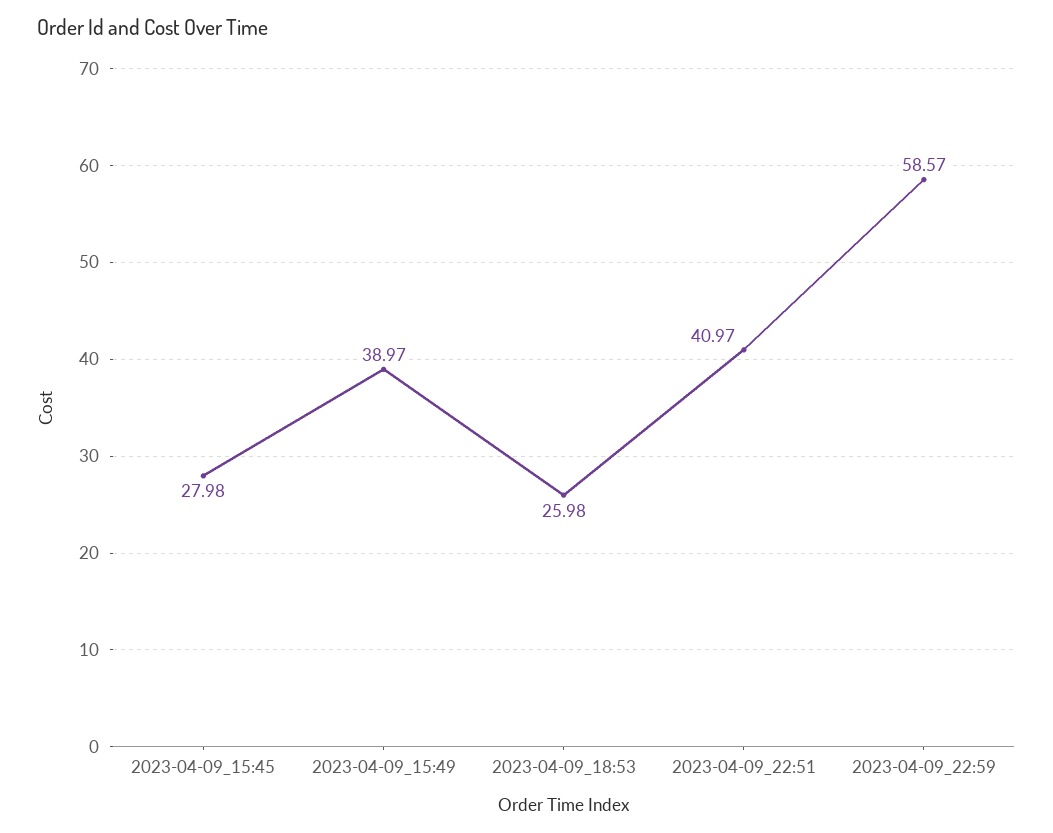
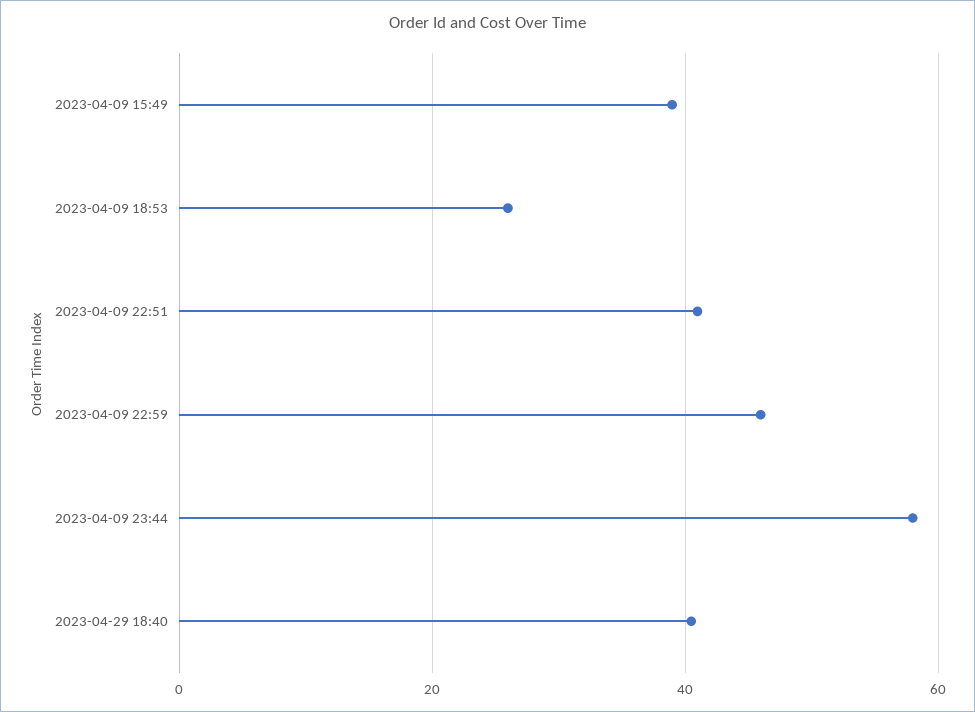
2023-04-09_15:45: 27.98 -> none
2023-04-09_22:59: 58.57 -> 46
2023-04-09 23:44: none -> 58
2023-04-29 18:40: none -> 40

